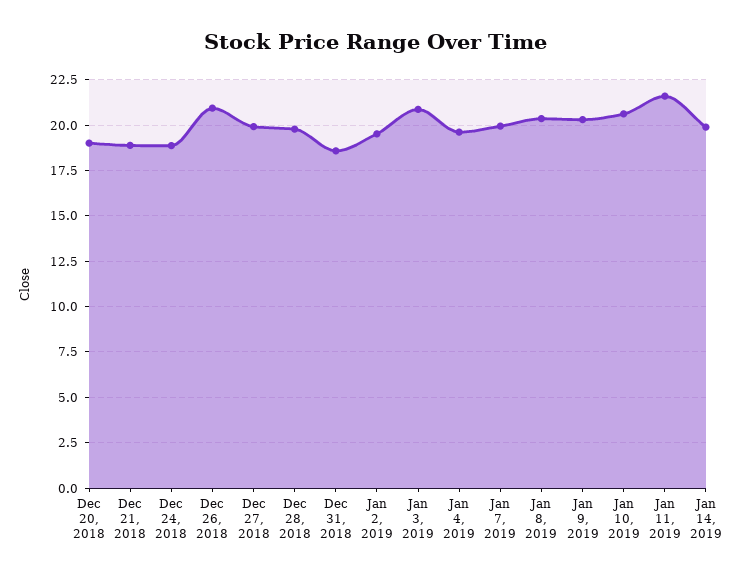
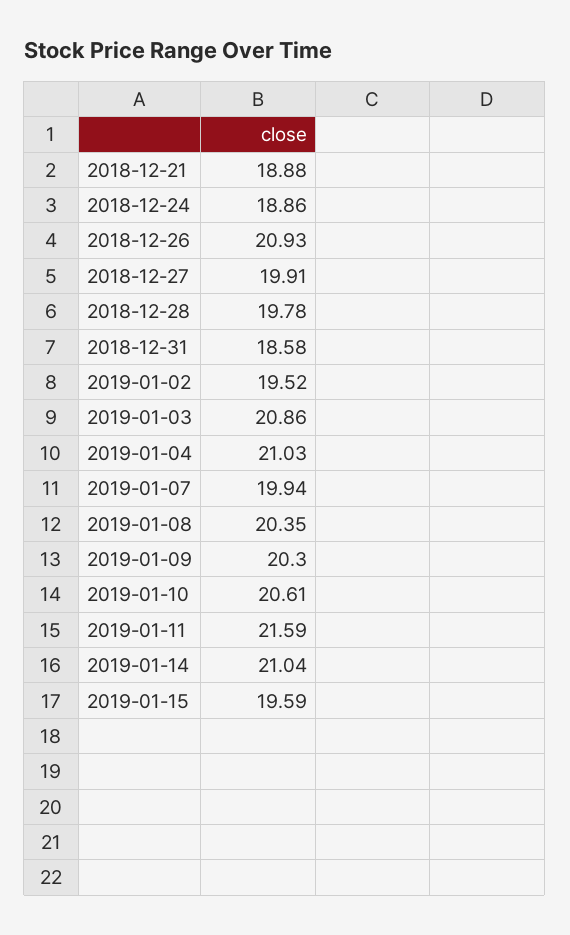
Dec 20, 2018: 19 -> none
Jan 4, 2019: 19.5 -> 21.03
Jan 14, 2019: 20 -> 21.04
2019-01-15: none -> 19.59

